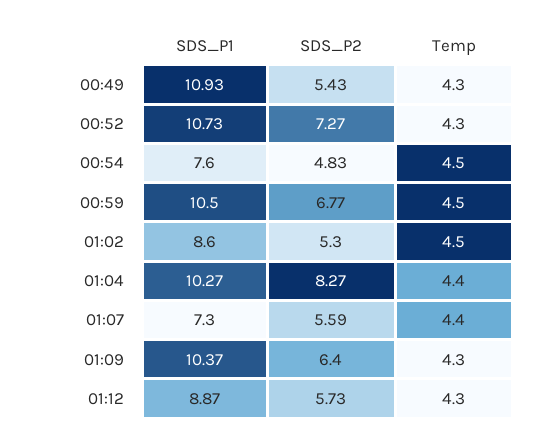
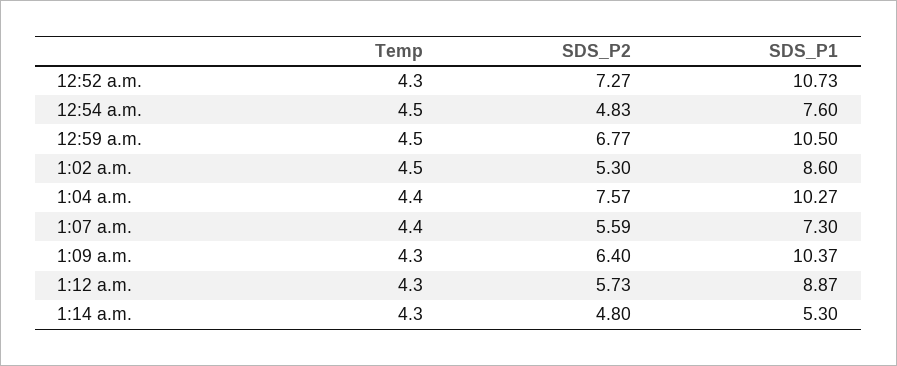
SDS_P1, 00:49: 10.93 -> none
SDS_P2, 00:49: 5.43 -> none
Temp, 00:49: 4.3 -> none
SDS_P2, 01:04: 8.27 -> 7.57
Temp, 1:14 a.m.: none -> 4.3
SDS_P2, 1:14 a.m.: none -> 4.8
SDS_P1, 1:14 a.m.: none -> 5.3

